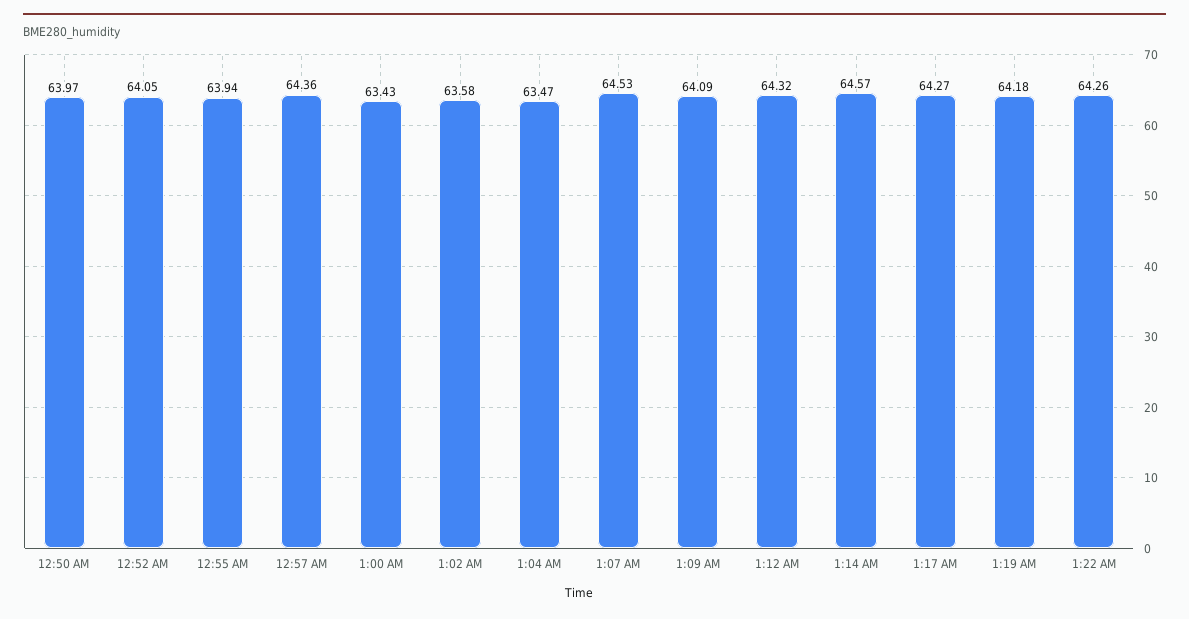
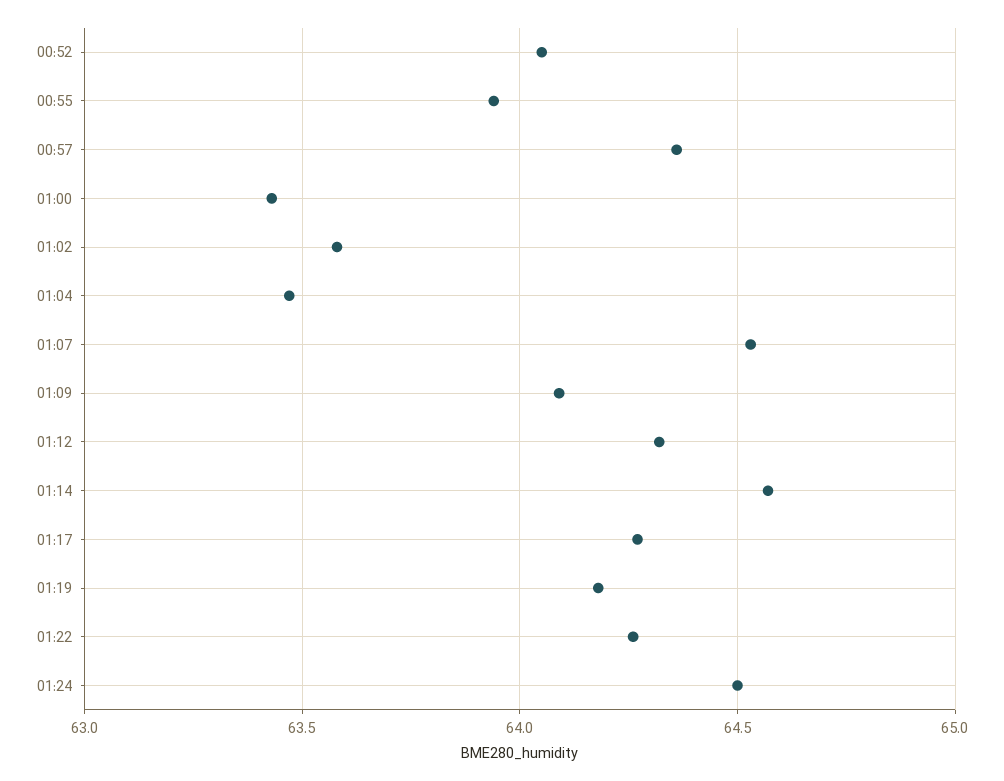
12:50 AM: 63.97 -> none
01:24: none -> 64.5

